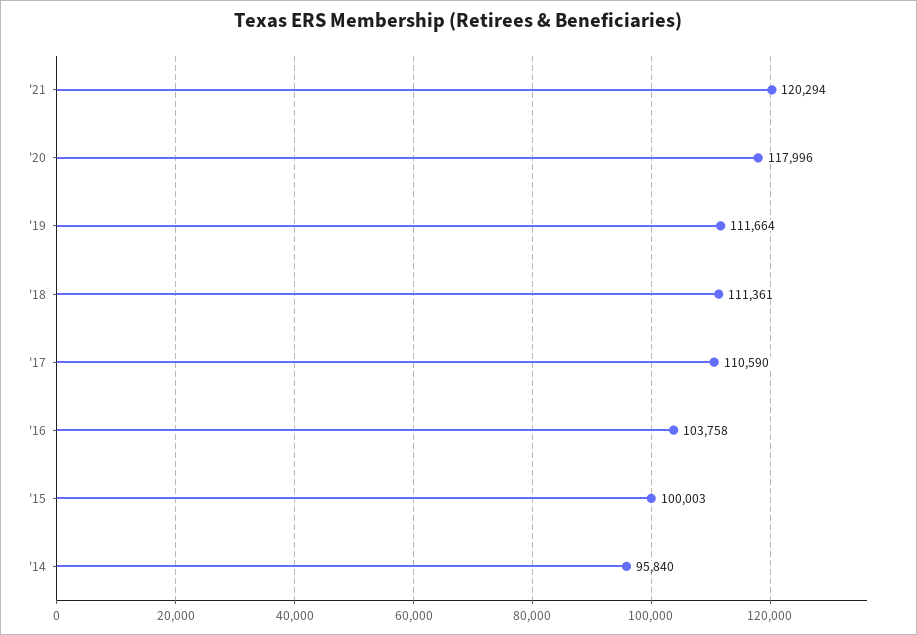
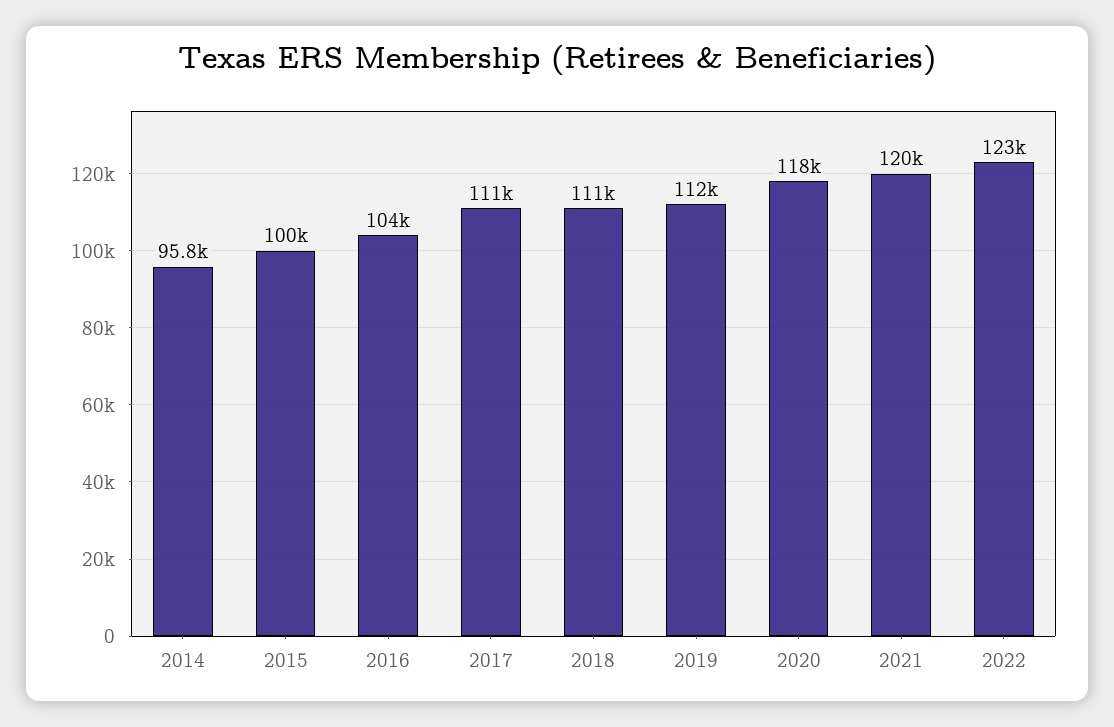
2022: none -> 123000

